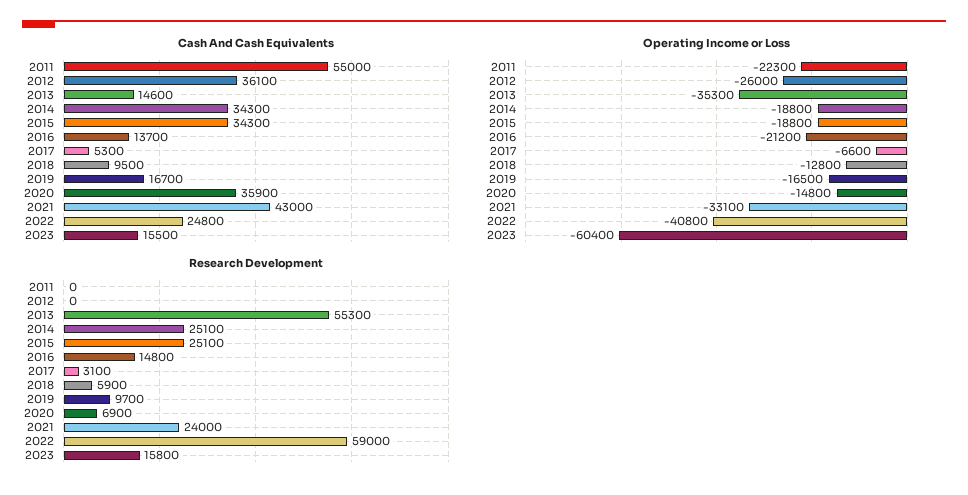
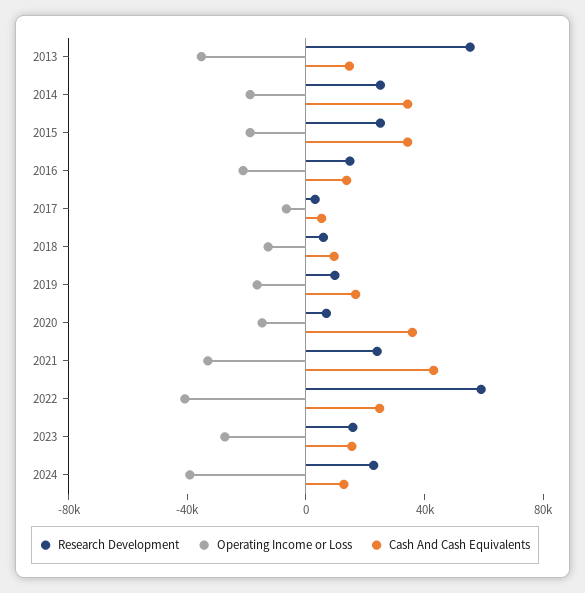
Cash And Cash Equivalents, 2011: 55000 -> none
Cash And Cash Equivalents, 2012: 36100 -> none
Operating Income or Loss, 2011: -22300 -> none
Operating Income or Loss, 2012: -26000 -> none
Operating Income or Loss, 2023: -60400 -> -30000
Research Development, 2011: 0 -> none
Research Development, 2012: 0 -> none
Research Development, 2024: none -> 20000
Operating Income or Loss, 2024: none -> -40000
Cash And Cash Equivalents, 2024: none -> 10000

